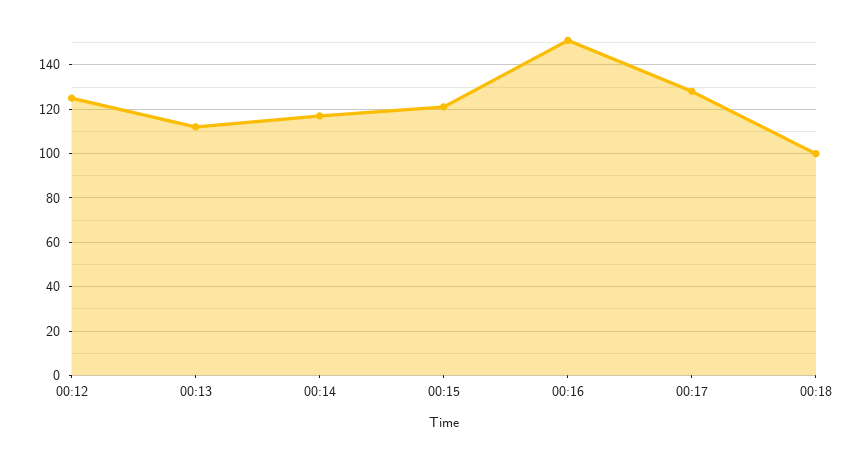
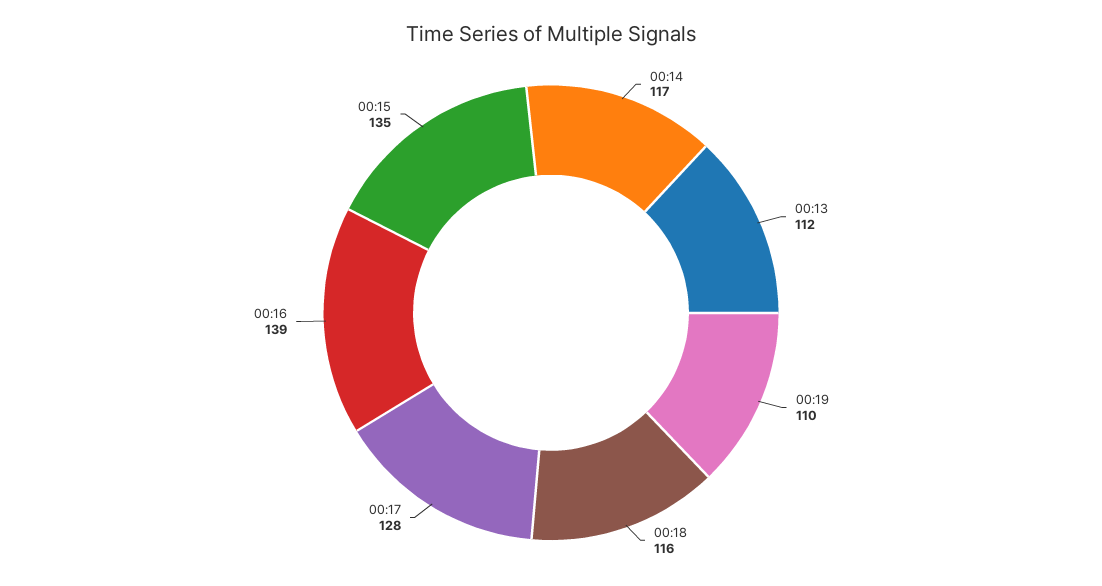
00:12: 125 -> none
00:15: 120 -> 135
00:16: 150 -> 139
00:18: 100 -> 116
00:19: none -> 110

